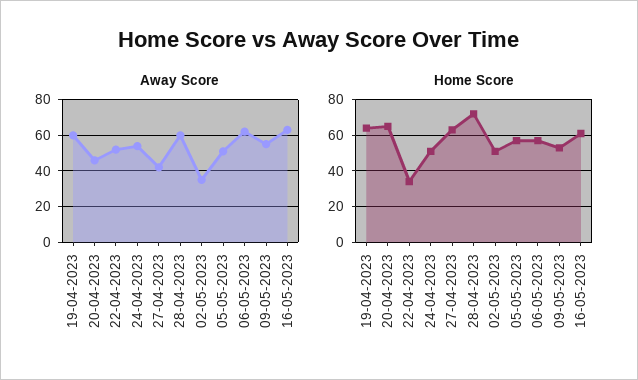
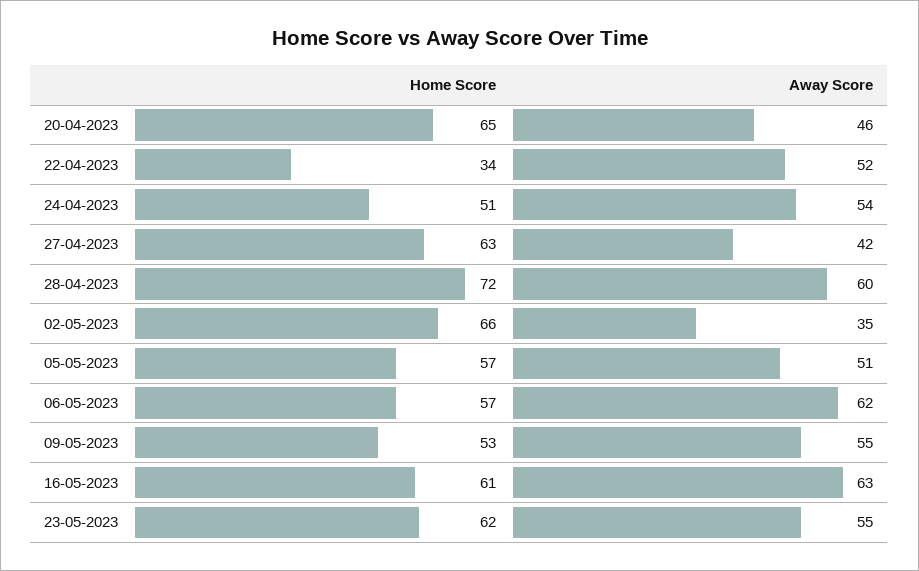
Away Score, 19-04-2023: 60 -> none
Home Score, 19-04-2023: 65 -> none
Home Score, 02-05-2023: 50 -> 66
Home Score, 23-05-2023: none -> 62
Away Score, 23-05-2023: none -> 55

